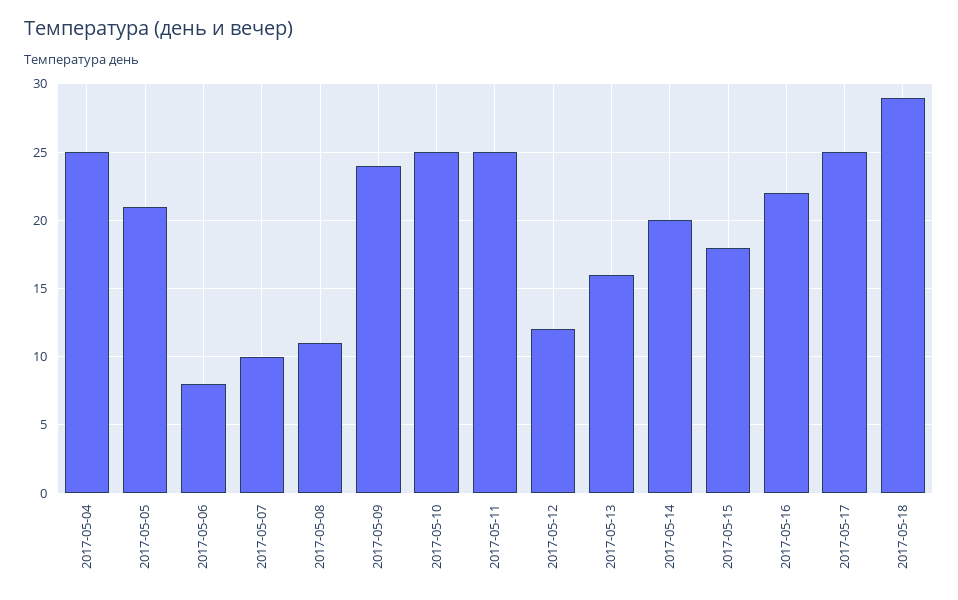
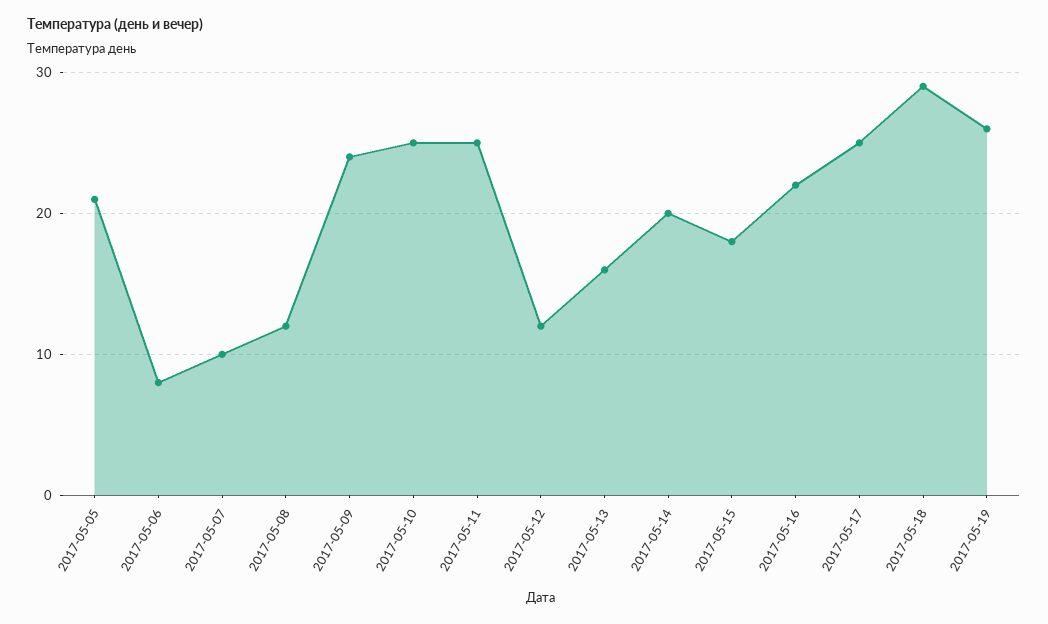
2017-05-04: 25 -> none
2017-05-08: 11 -> 12
2017-05-19: none -> 26

